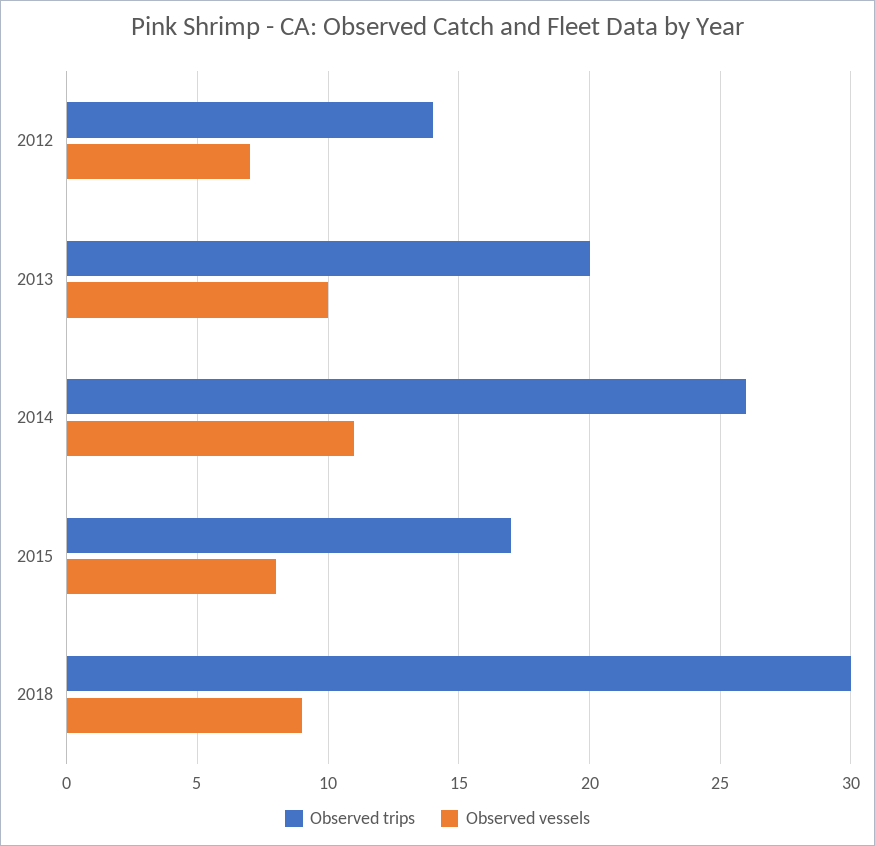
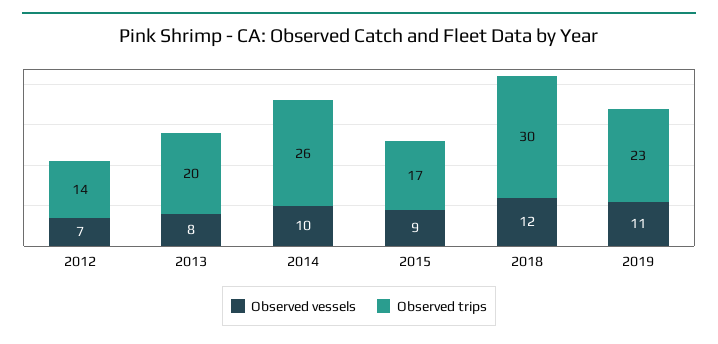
Observed vessels, 2013: 10 -> 8
Observed vessels, 2014: 11 -> 10
Observed vessels, 2015: 8 -> 9
Observed vessels, 2018: 9 -> 12
Observed vessels, 2019: none -> 11
Observed trips, 2019: none -> 23

